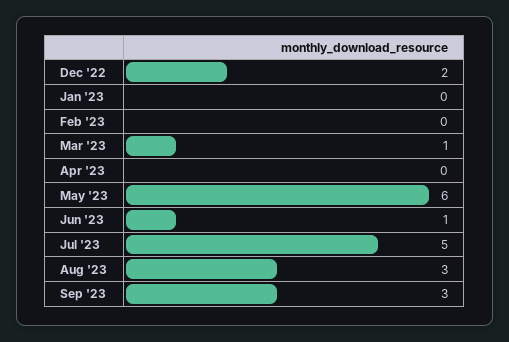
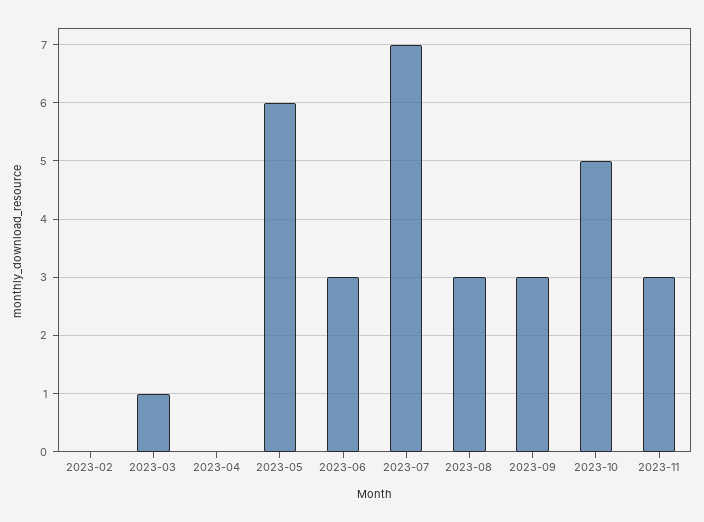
Dec '22: 2 -> none
Jan '23: 0 -> none
Jun '23: 1 -> 3
Jul '23: 5 -> 7
2023-10: none -> 5
2023-11: none -> 3

